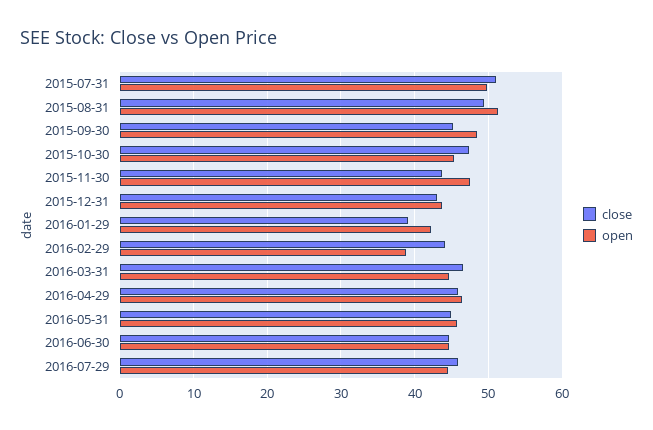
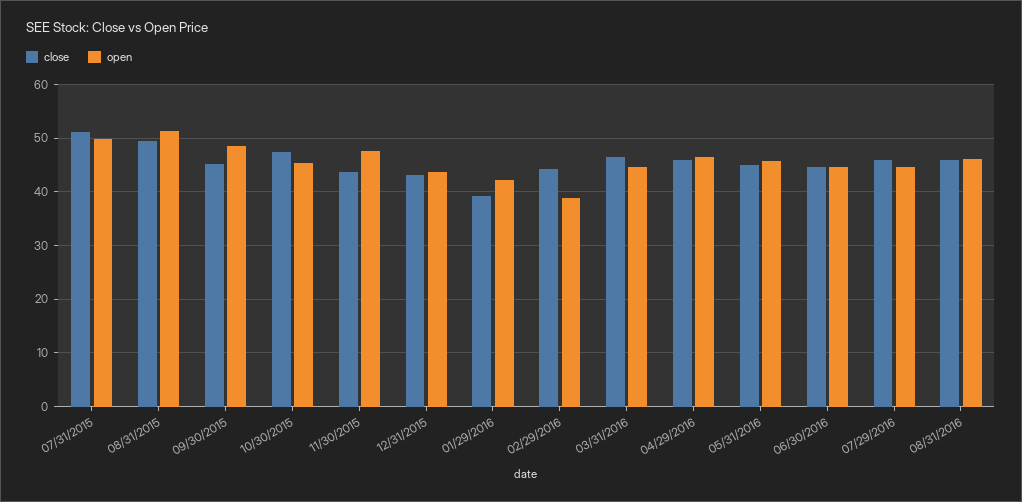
close, 08/31/2016: none -> 46
open, 08/31/2016: none -> 46

